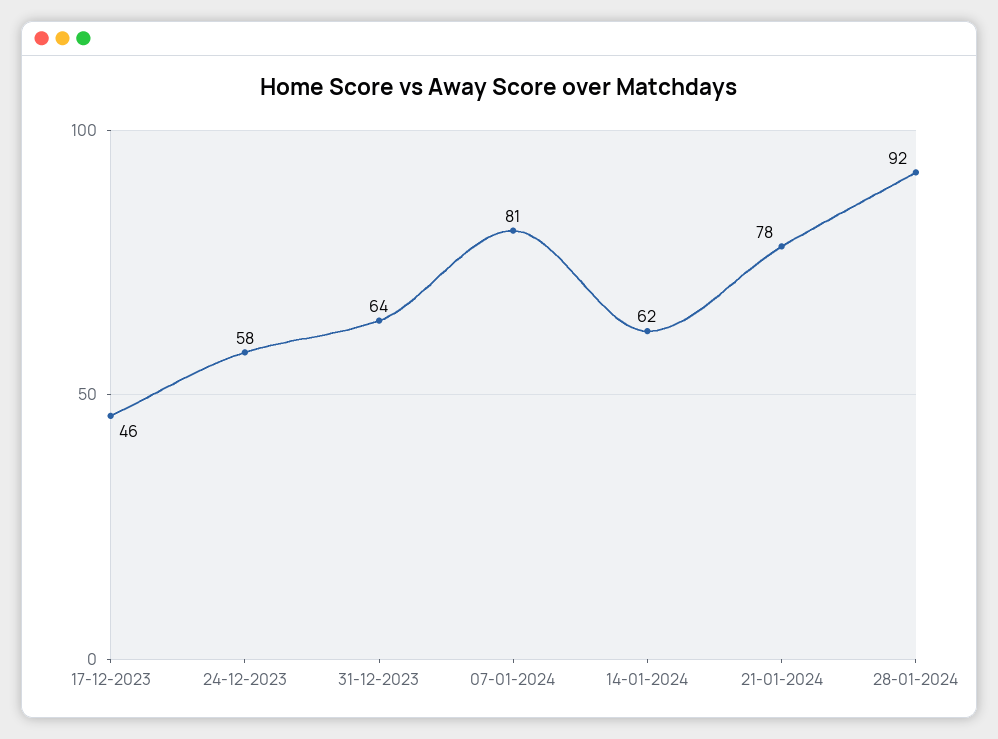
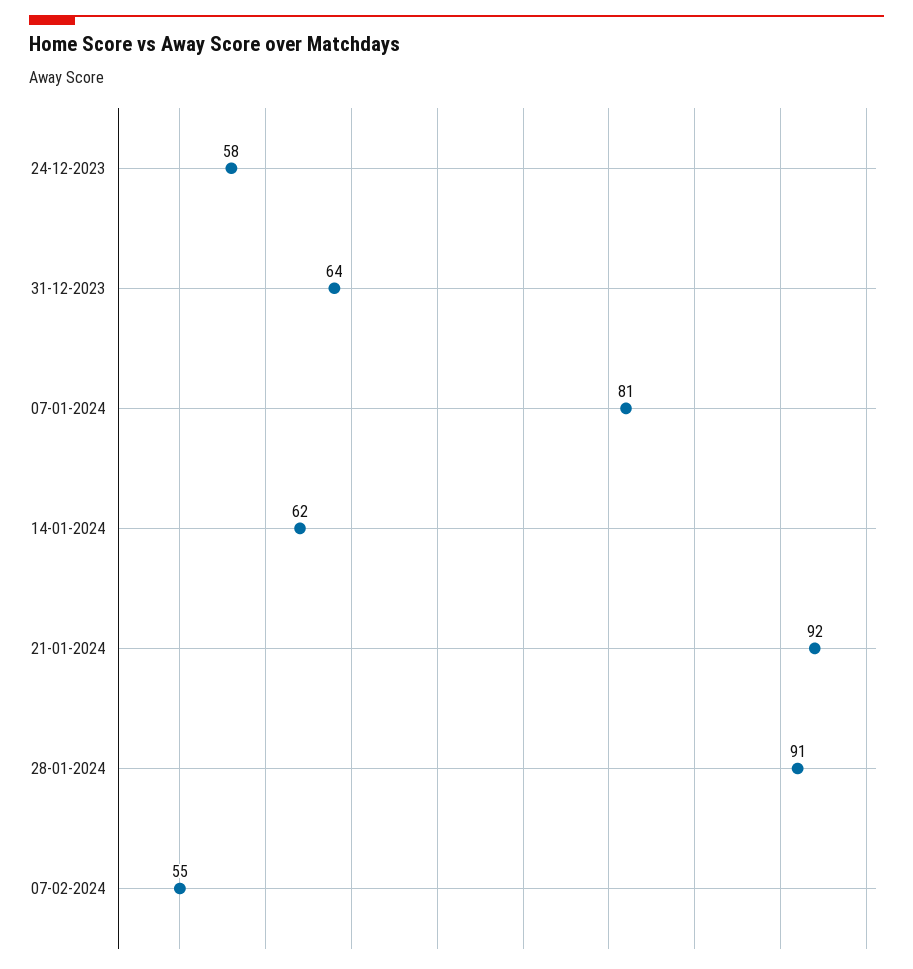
17-12-2023: 46 -> none
21-01-2024: 78 -> 92
28-01-2024: 92 -> 91
07-02-2024: none -> 55

